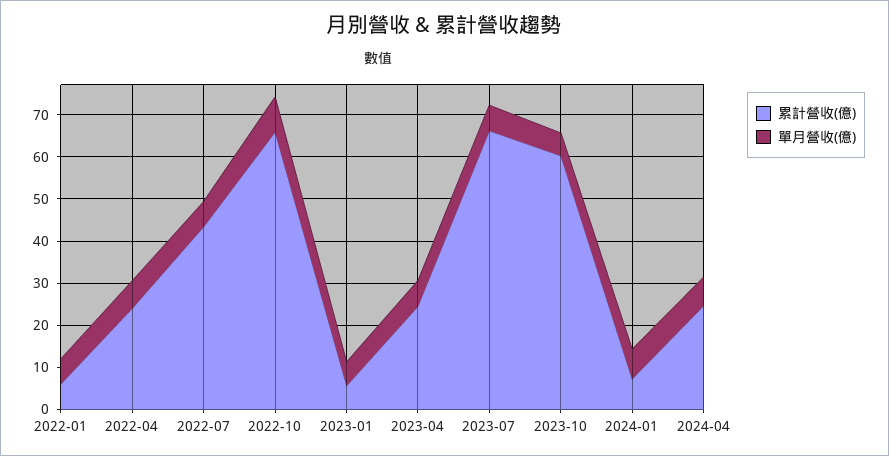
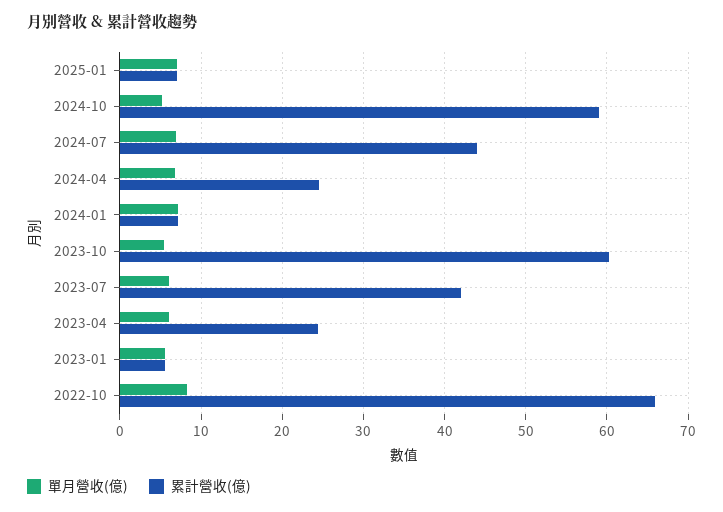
累計營收(億), 2022-01: 6 -> none
單月營收(億), 2022-01: 6 -> none
累計營收(億), 2022-04: 24 -> none
單月營收(億), 2022-04: 6 -> none
累計營收(億), 2022-07: 44 -> none
單月營收(億), 2022-07: 6 -> none
累計營收(億), 2023-07: 66 -> 42
單月營收(億), 2025-01: none -> 7
累計營收(億), 2025-01: none -> 7
單月營收(億), 2024-10: none -> 5
累計營收(億), 2024-10: none -> 59
單月營收(億), 2024-07: none -> 7
累計營收(億), 2024-07: none -> 44

